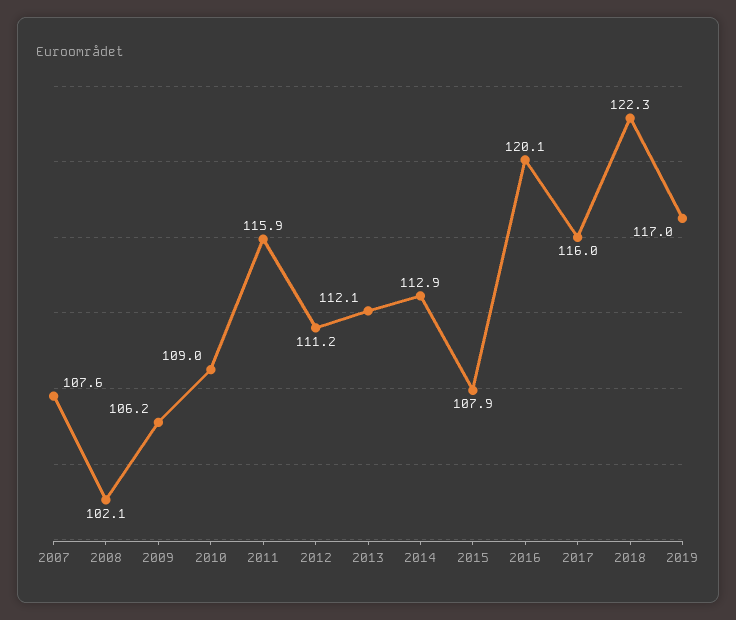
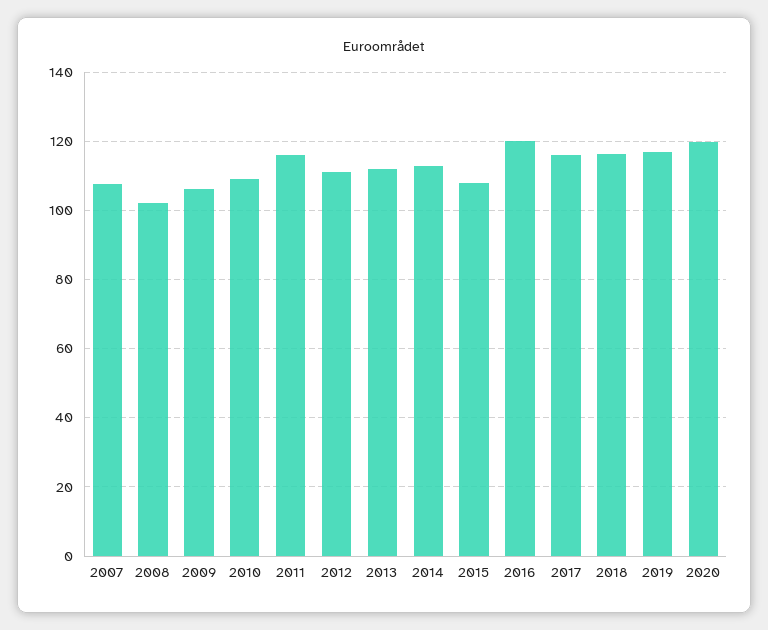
2018: 122.3 -> 116
2020: none -> 120

